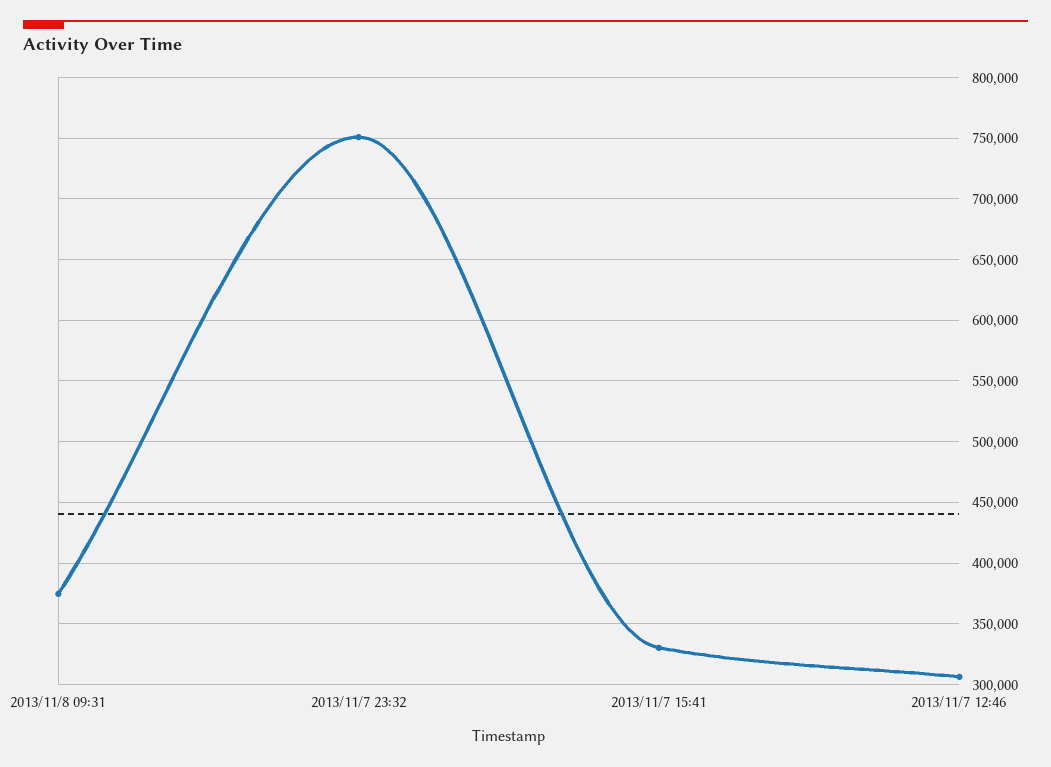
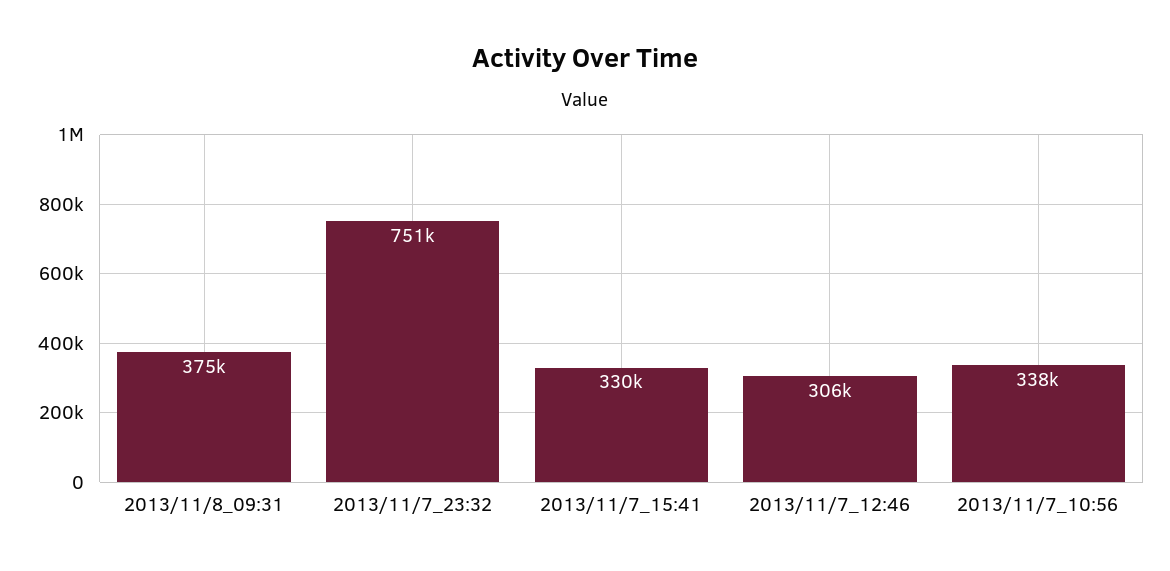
2013/11/7_10:56: none -> 338000

